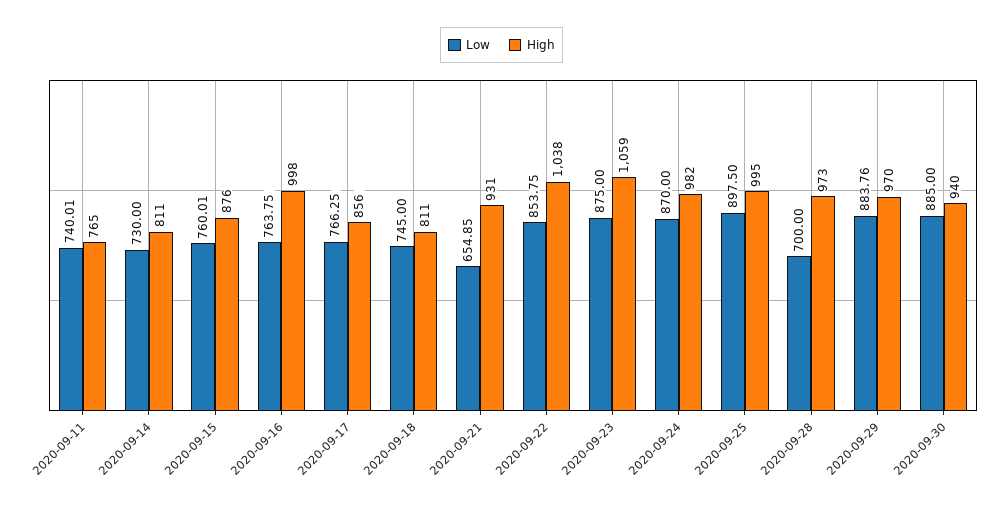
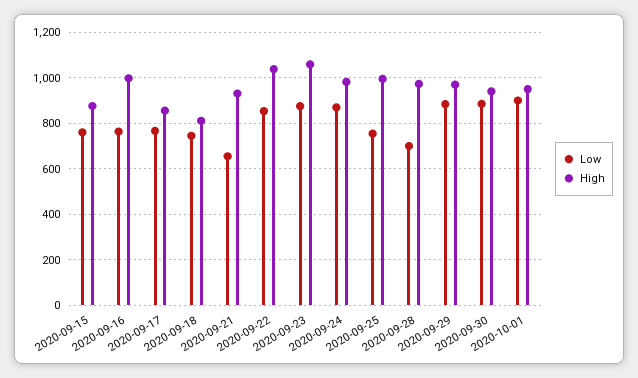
Low, 2020-09-11: 740.01 -> none
High, 2020-09-11: 765 -> none
Low, 2020-09-14: 730 -> none
High, 2020-09-14: 811 -> none
Low, 2020-09-25: 897.5 -> 750
Low, 2020-10-01: none -> 900
High, 2020-10-01: none -> 950

